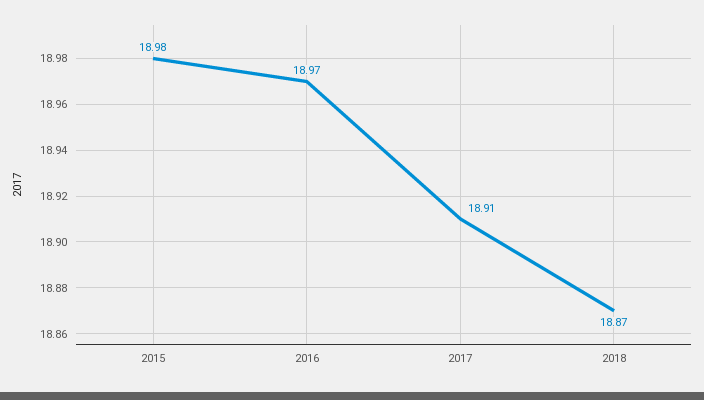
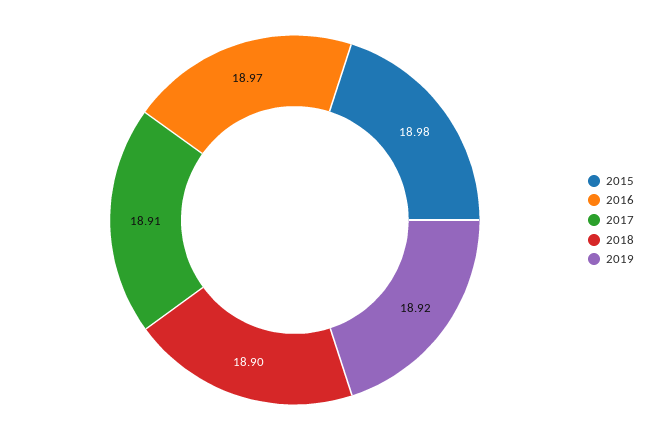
2018: 18.87 -> 18.9
2019: none -> 18.92

